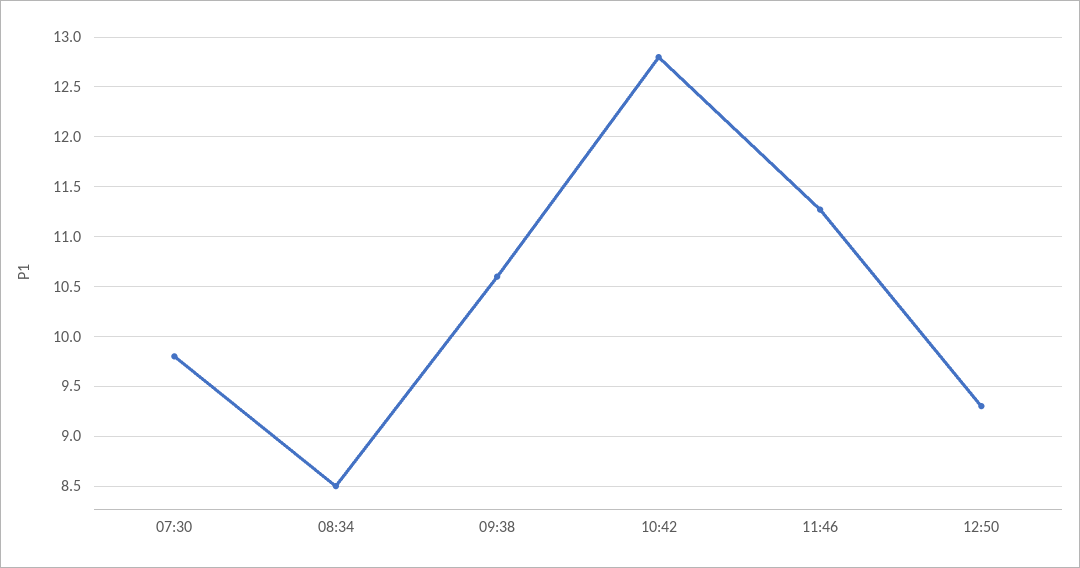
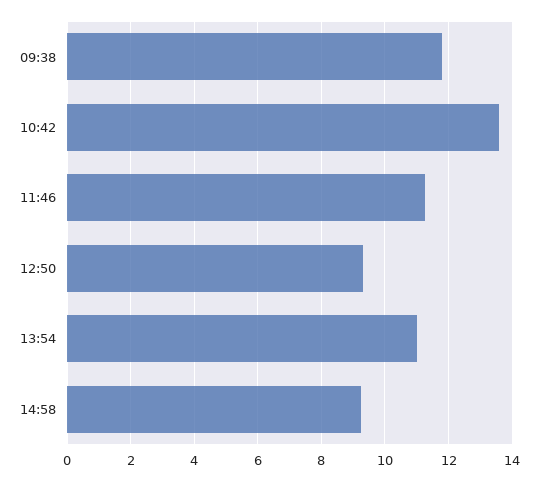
07:30: 9.8 -> none
08:34: 8.5 -> none
09:38: 10.6 -> 11.8
10:42: 12.8 -> 13.6
13:54: none -> 11
14:58: none -> 9.2

